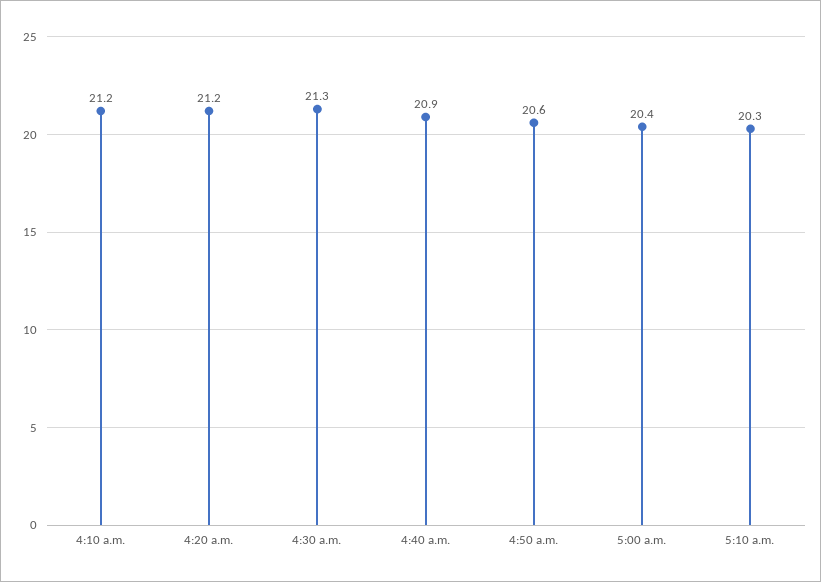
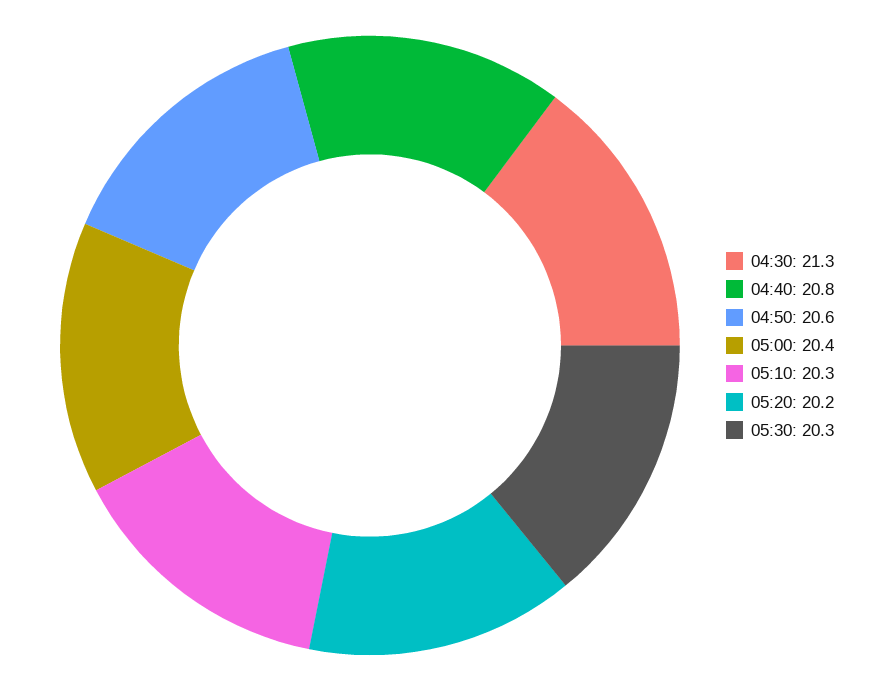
4:10 a.m.: 21.2 -> none
4:20 a.m.: 21.2 -> none
4:40 a.m.: 20.9 -> 20.8
05:20: none -> 20.2
05:30: none -> 20.3

